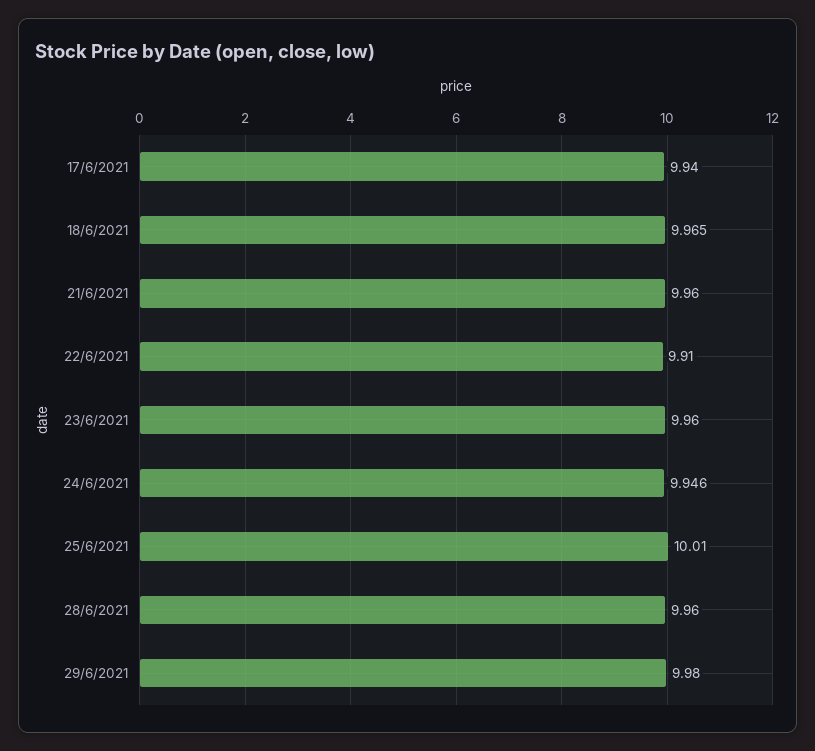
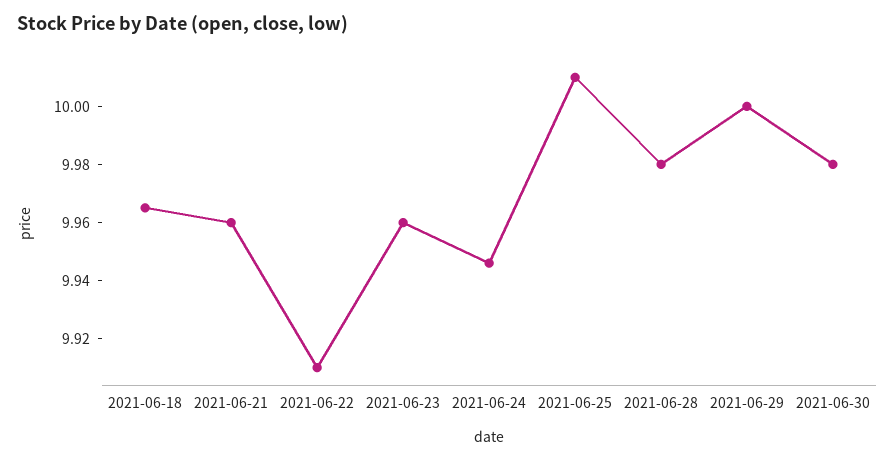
17/6/2021: 9.94 -> none
28/6/2021: 9.96 -> 9.98
29/6/2021: 9.98 -> 10
2021-06-30: none -> 9.98

